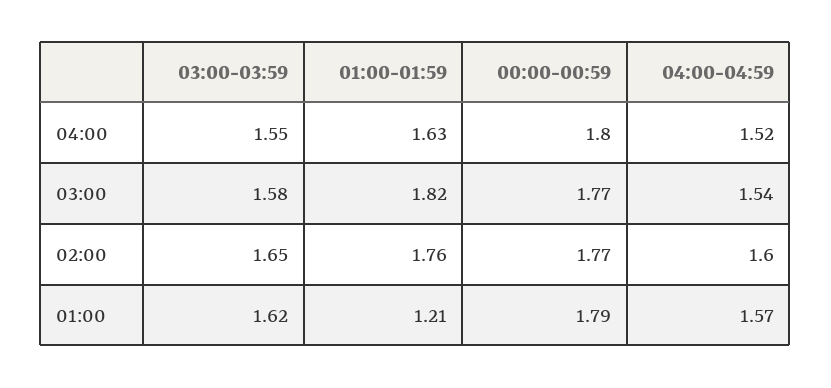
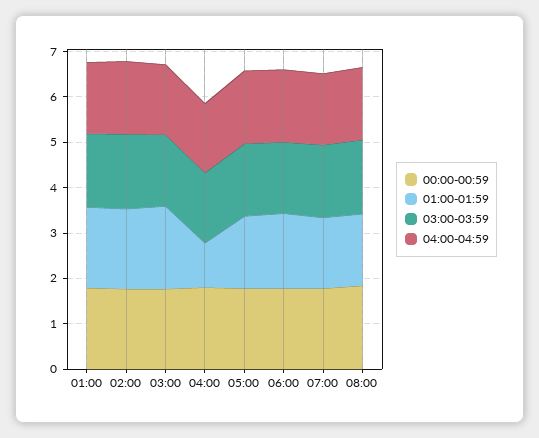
01:00-01:59, 04:00: 1.63 -> 1
01:00-01:59, 01:00: 1.21 -> 1.8
00:00-00:59, 05:00: none -> 1.8
01:00-01:59, 05:00: none -> 1.6
03:00-03:59, 05:00: none -> 1.6
04:00-04:59, 05:00: none -> 1.6
00:00-00:59, 06:00: none -> 1.8
01:00-01:59, 06:00: none -> 1.6
03:00-03:59, 06:00: none -> 1.6
04:00-04:59, 06:00: none -> 1.6
00:00-00:59, 07:00: none -> 1.8
01:00-01:59, 07:00: none -> 1.6
03:00-03:59, 07:00: none -> 1.6
04:00-04:59, 07:00: none -> 1.6
00:00-00:59, 08:00: none -> 1.8
01:00-01:59, 08:00: none -> 1.6
03:00-03:59, 08:00: none -> 1.6
04:00-04:59, 08:00: none -> 1.6

